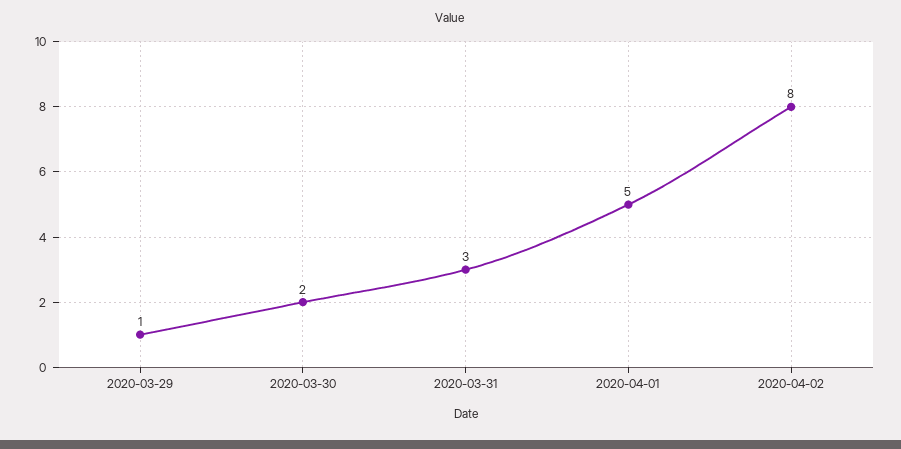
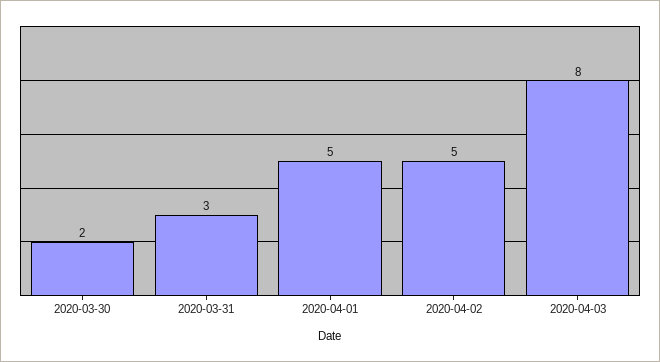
2020-03-29: 1 -> none
2020-04-02: 8 -> 5
2020-04-03: none -> 8

